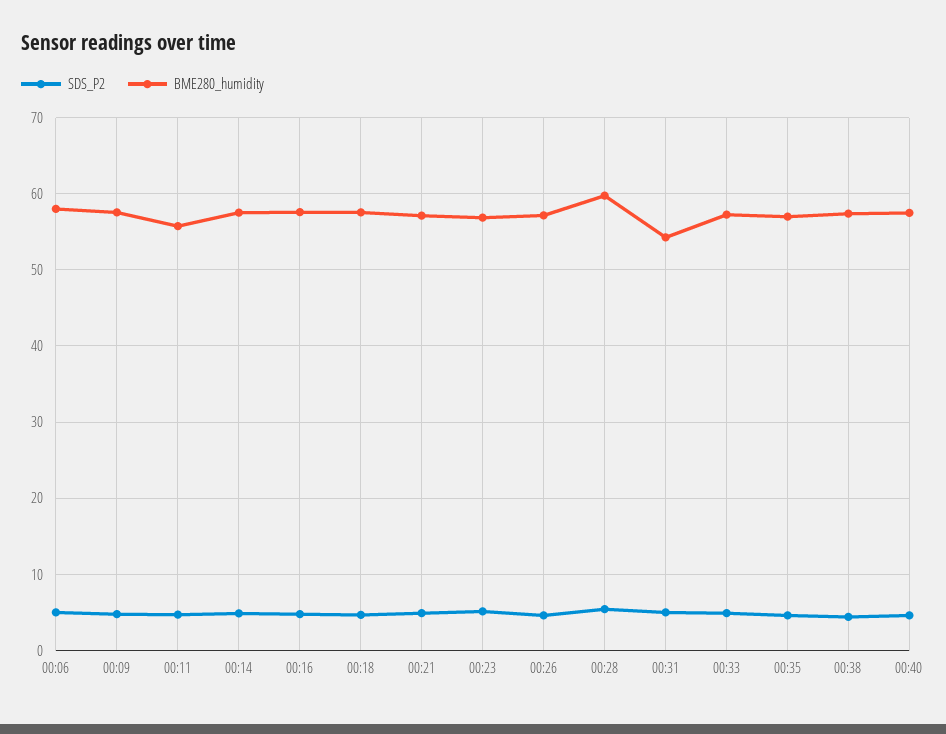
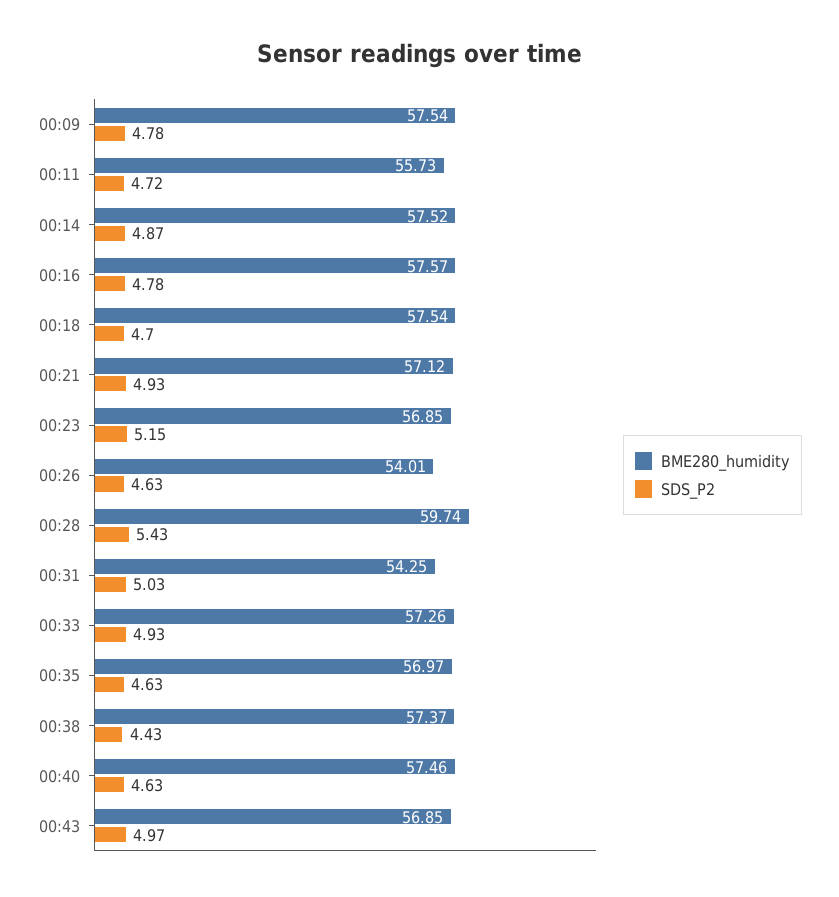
SDS_P2, 00:06: 5 -> none
BME280_humidity, 00:06: 58 -> none
BME280_humidity, 00:26: 57 -> 54.01
BME280_humidity, 00:43: none -> 56.85
SDS_P2, 00:43: none -> 4.97

